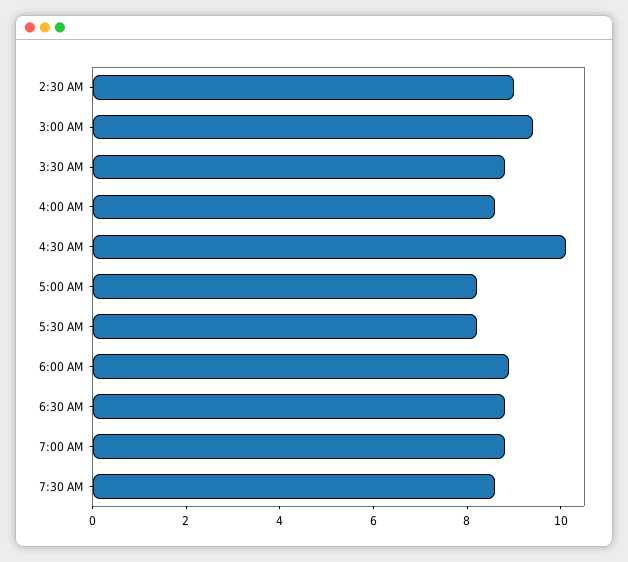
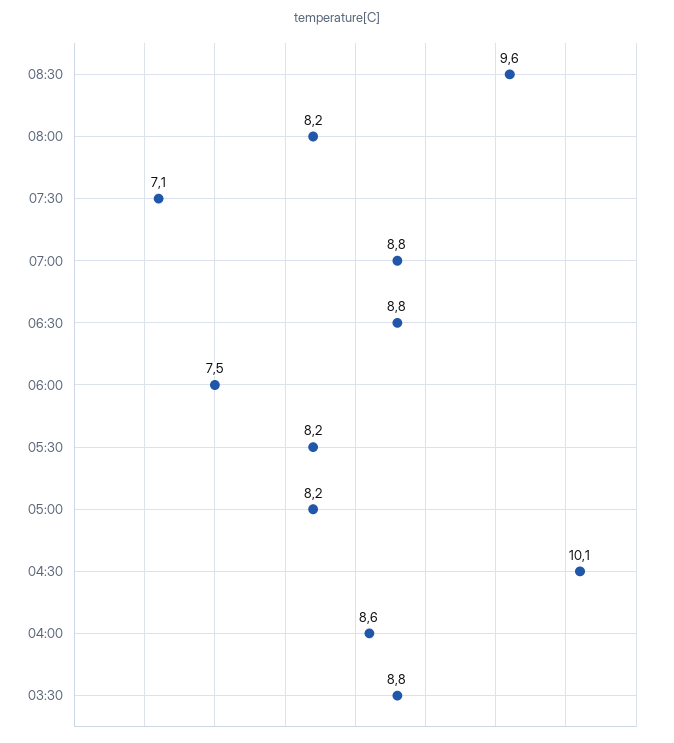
2:30 AM: 9 -> none
3:00 AM: 9.5 -> none
6:00 AM: 9 -> 7.5
7:30 AM: 8.5 -> 7.1
08:30: none -> 9.6
08:00: none -> 8.2

